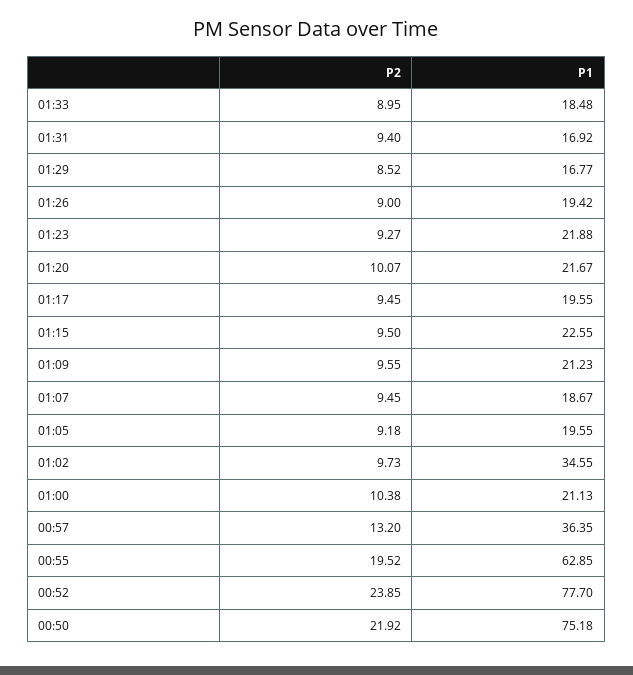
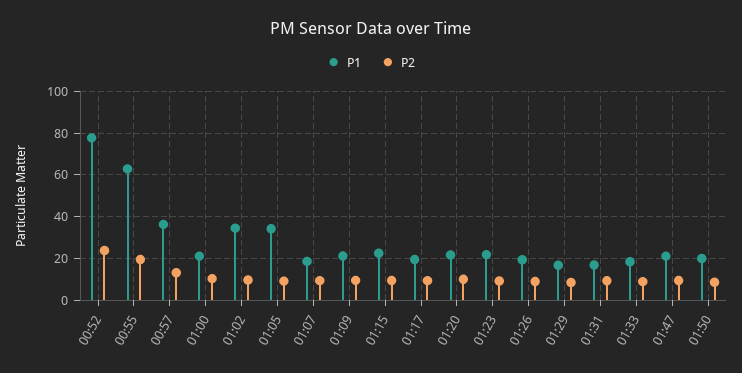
P1, 01:05: 19.55 -> 35
P2, 00:50: 21.92 -> none
P1, 00:50: 75.18 -> none
P1, 01:47: none -> 20
P2, 01:47: none -> 10
P1, 01:50: none -> 20
P2, 01:50: none -> 10

